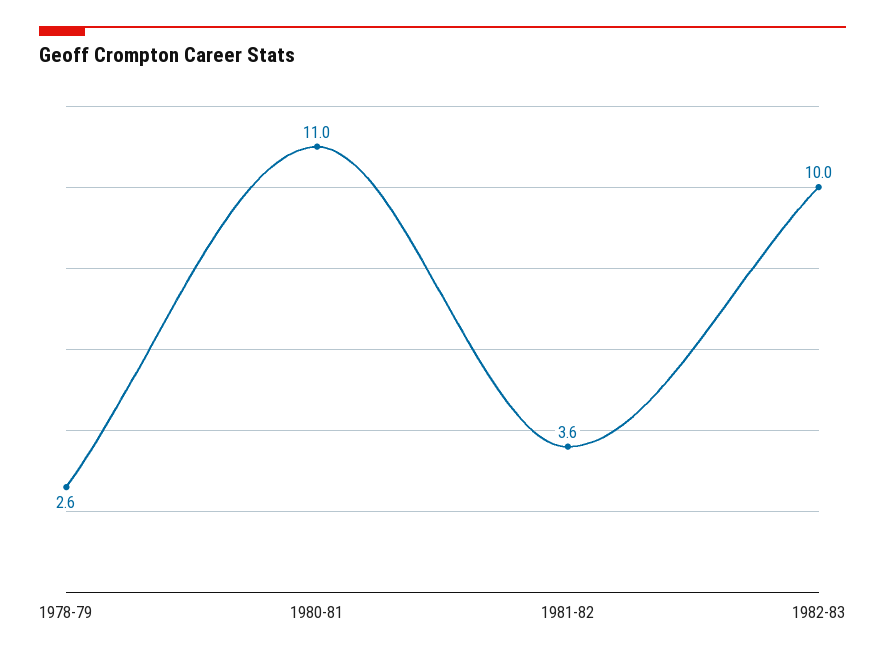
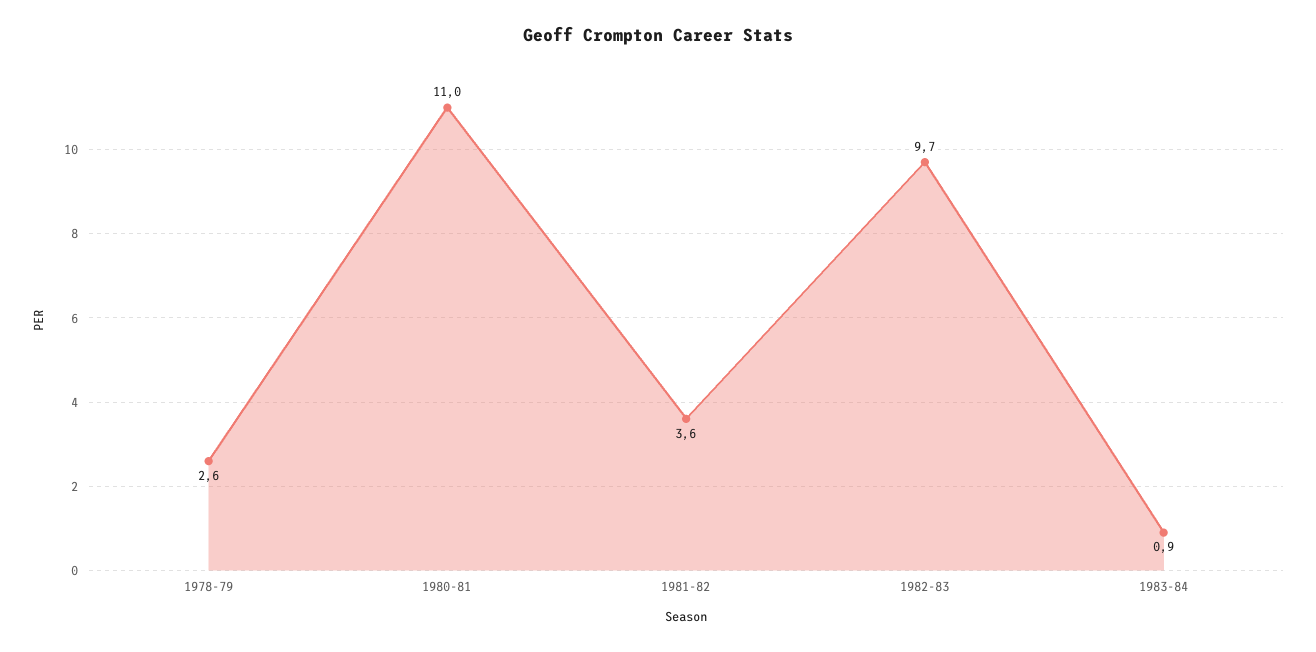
1982-83: 10 -> 9.7
1983-84: none -> 0.9

